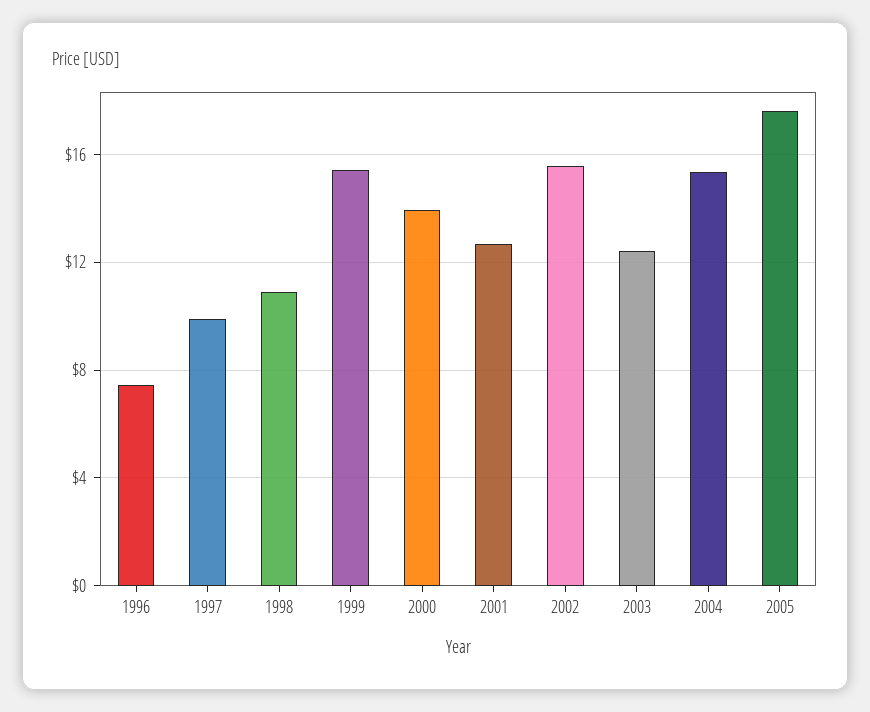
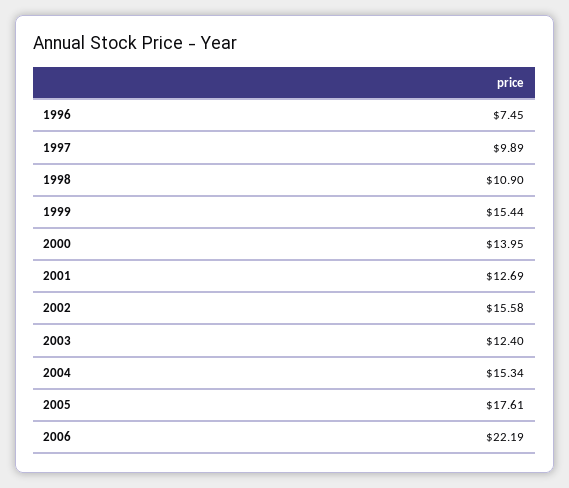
2006: none -> 22.19

